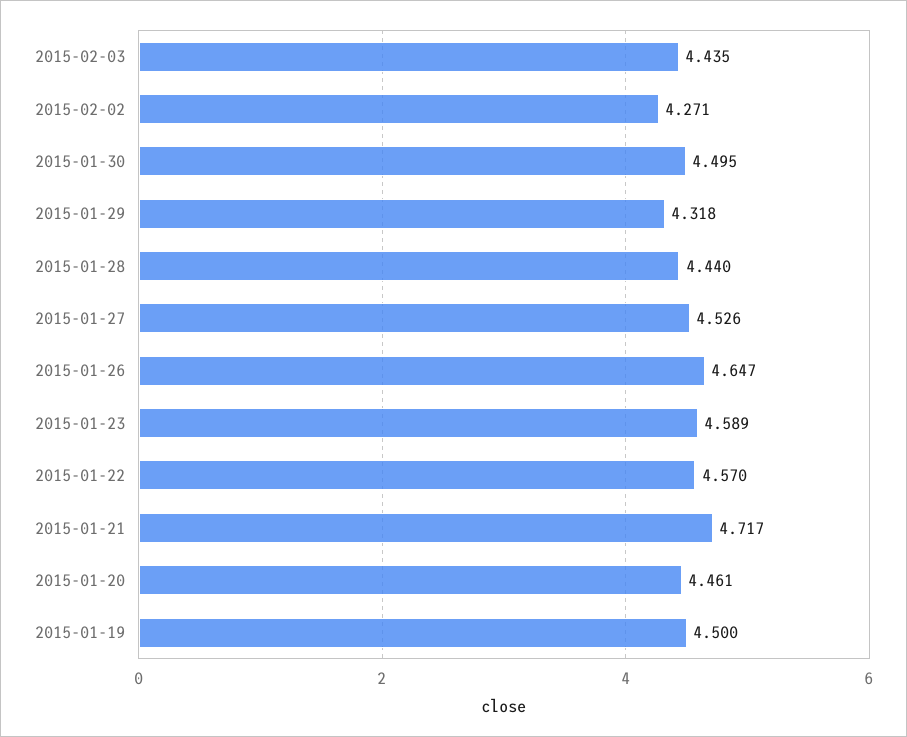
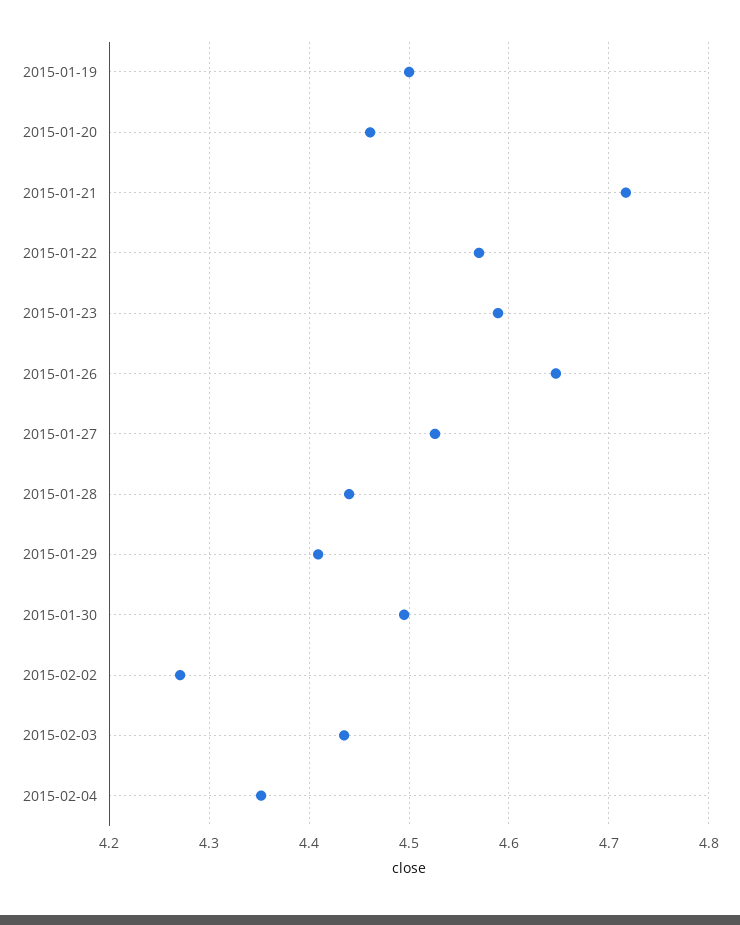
2015-01-29: 4.318 -> 4.41
2015-02-04: none -> 4.35

